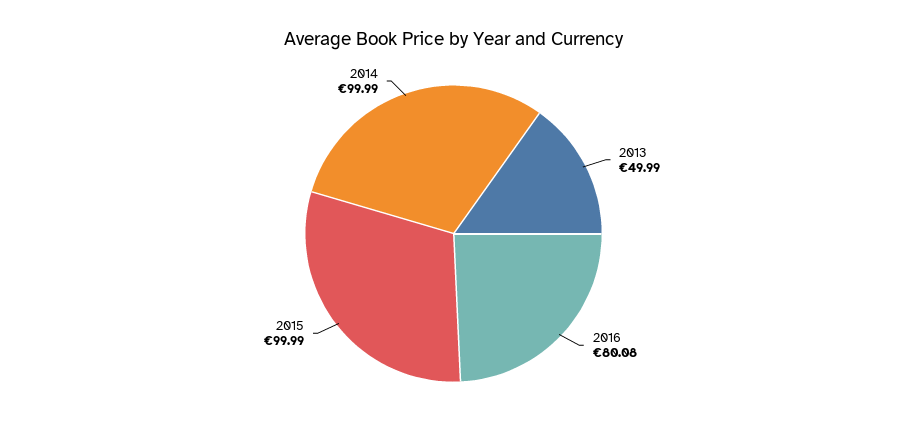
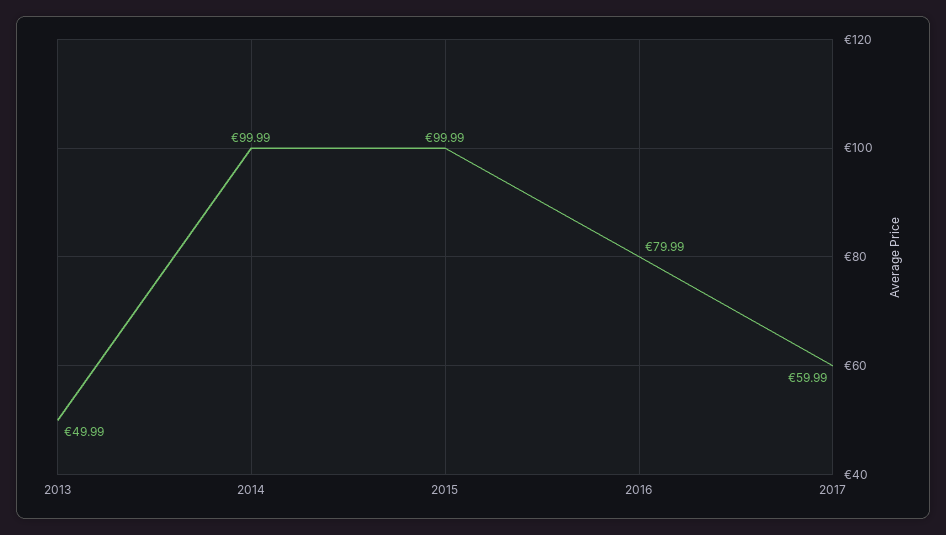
2016: 80.08 -> 79.99
2017: none -> 59.99

